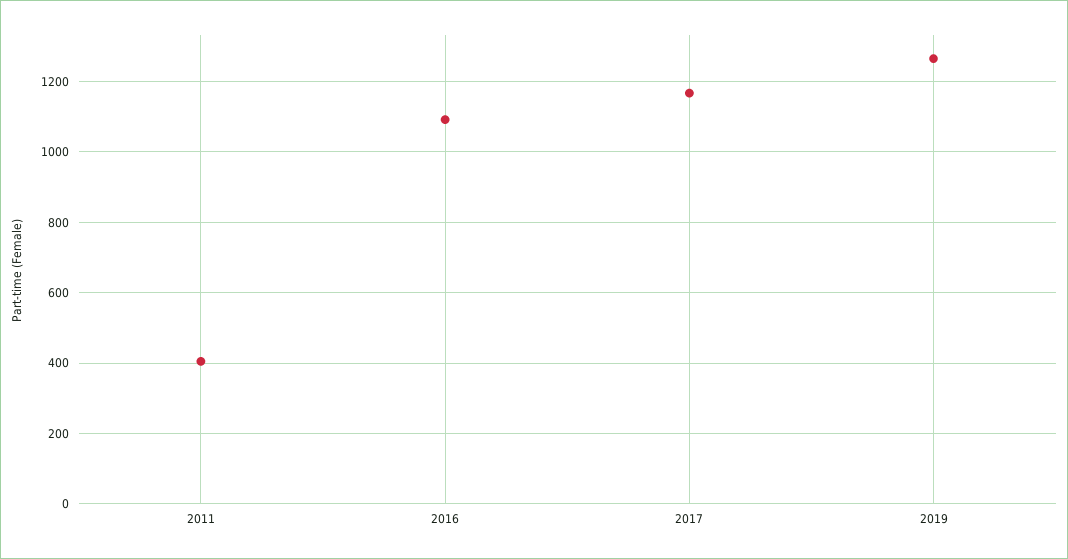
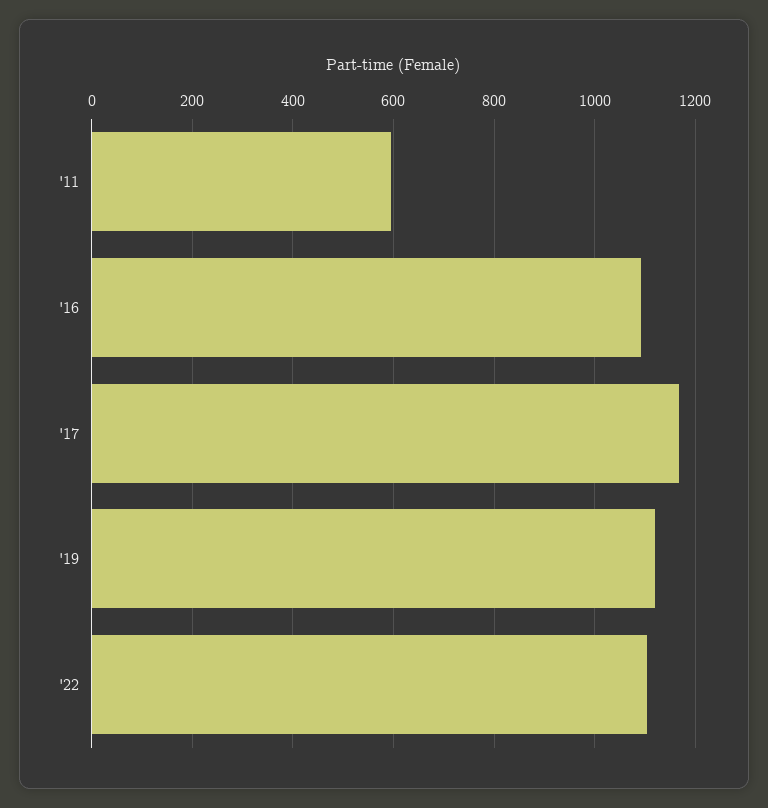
2011: 400 -> 600
2019: 1260 -> 1120
'22: none -> 1100

